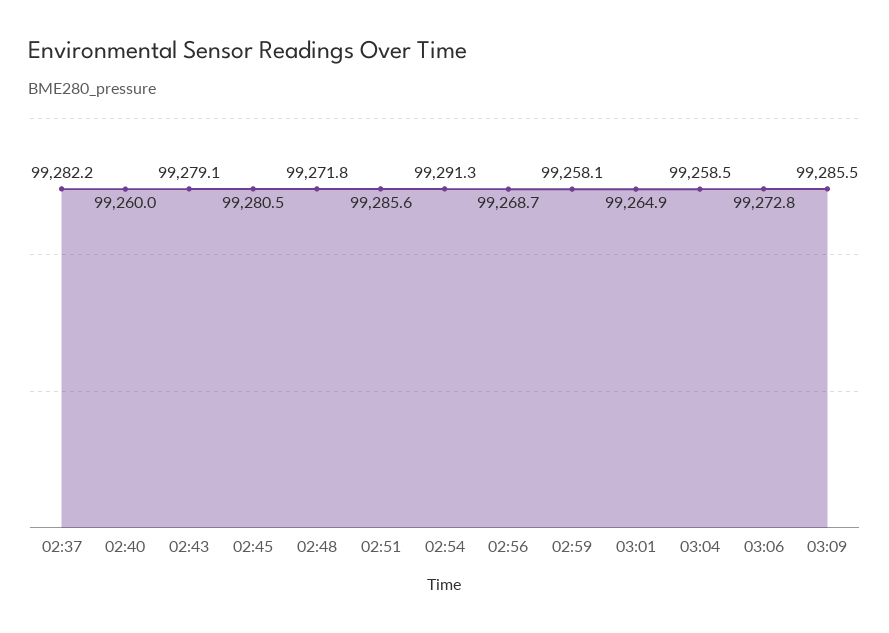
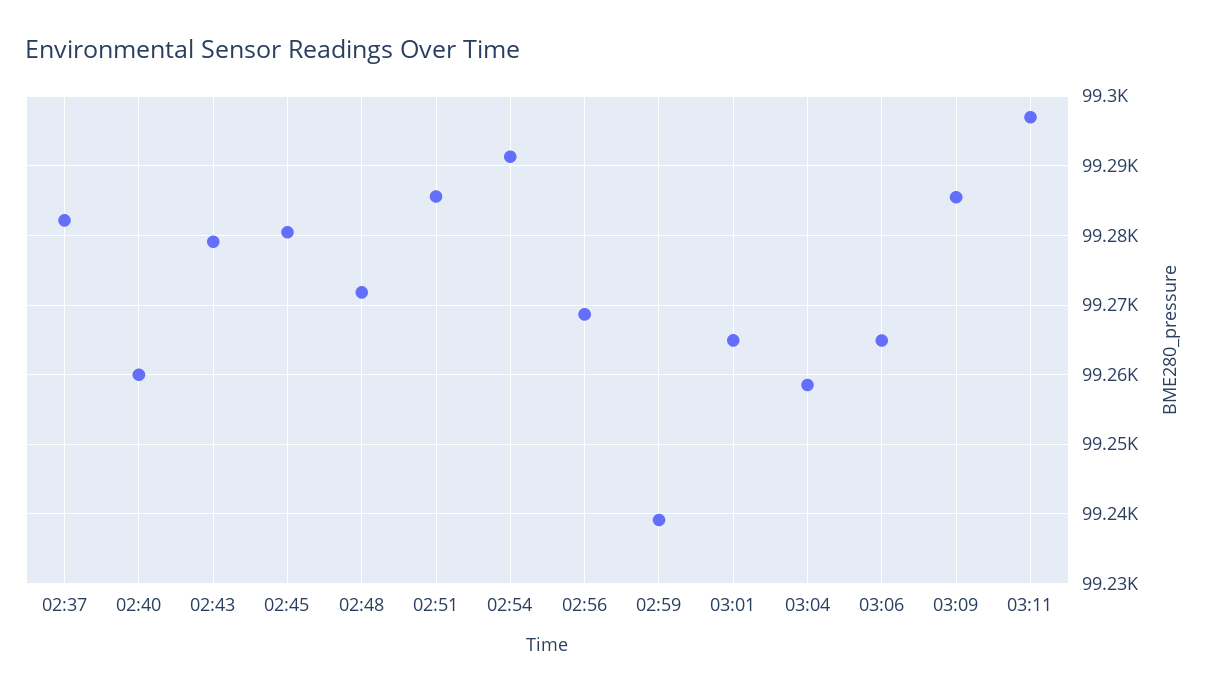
02:59: 99258.1 -> 99239
03:06: 99272.8 -> 99265
03:11: none -> 99297

